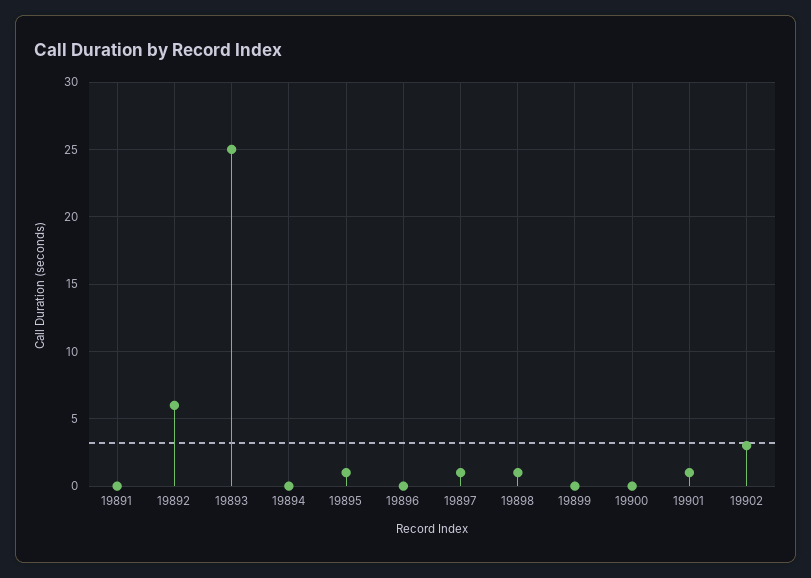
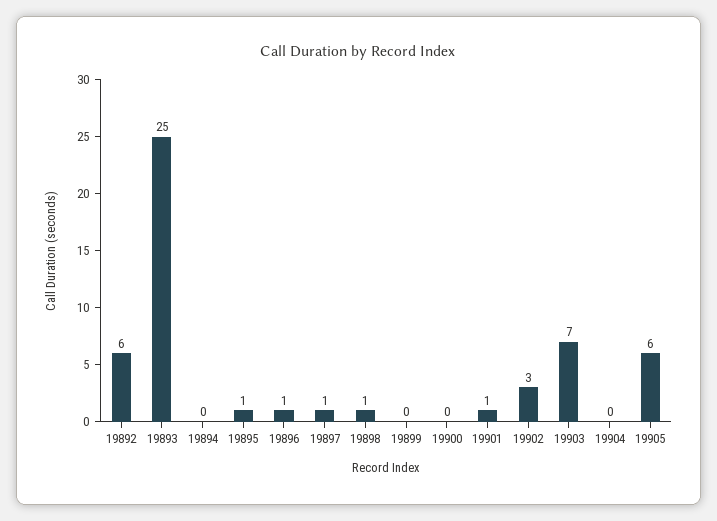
19891: 0 -> none
19896: 0 -> 1
19903: none -> 7
19904: none -> 0
19905: none -> 6

